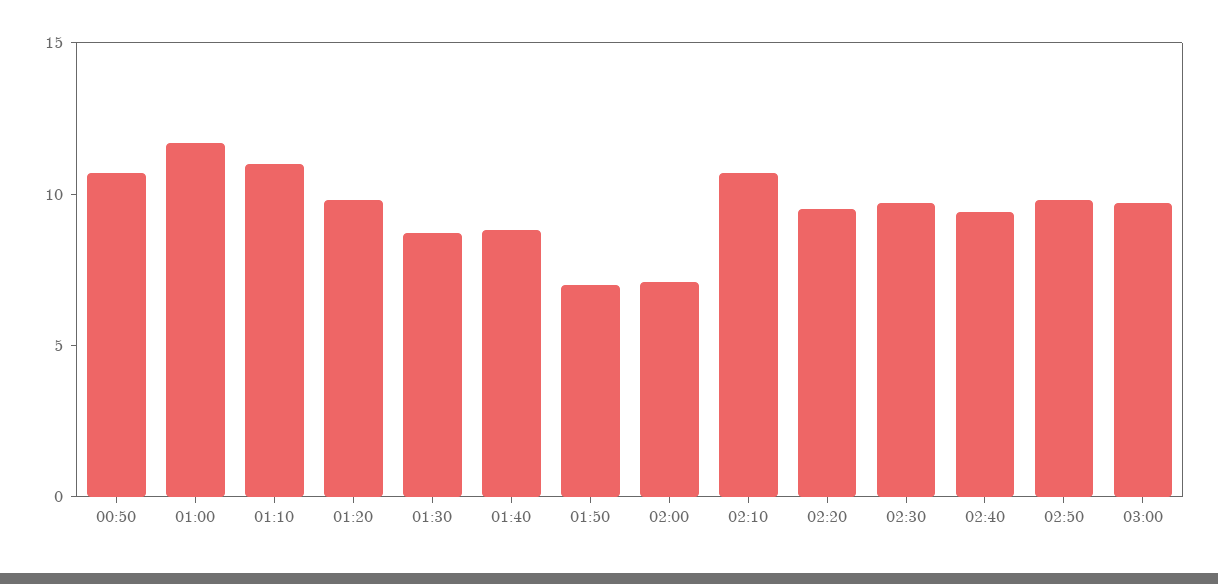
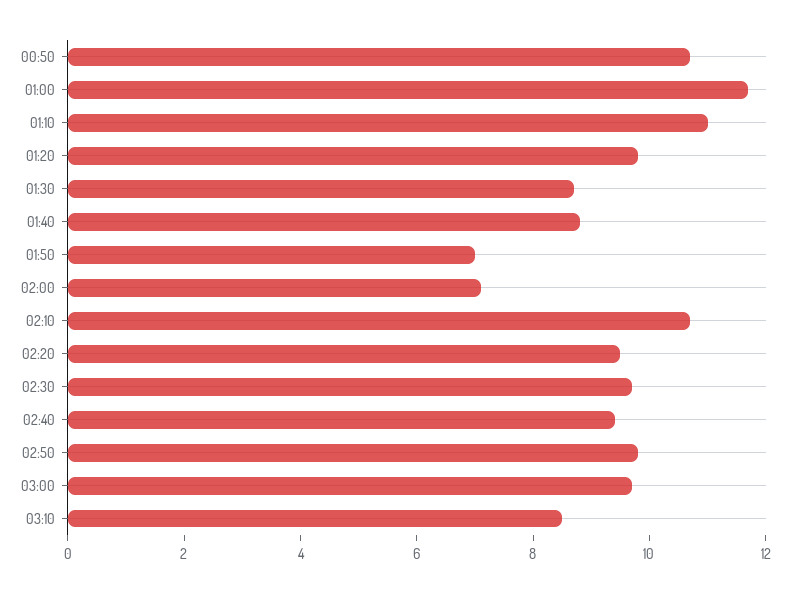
03:10: none -> 8.5

